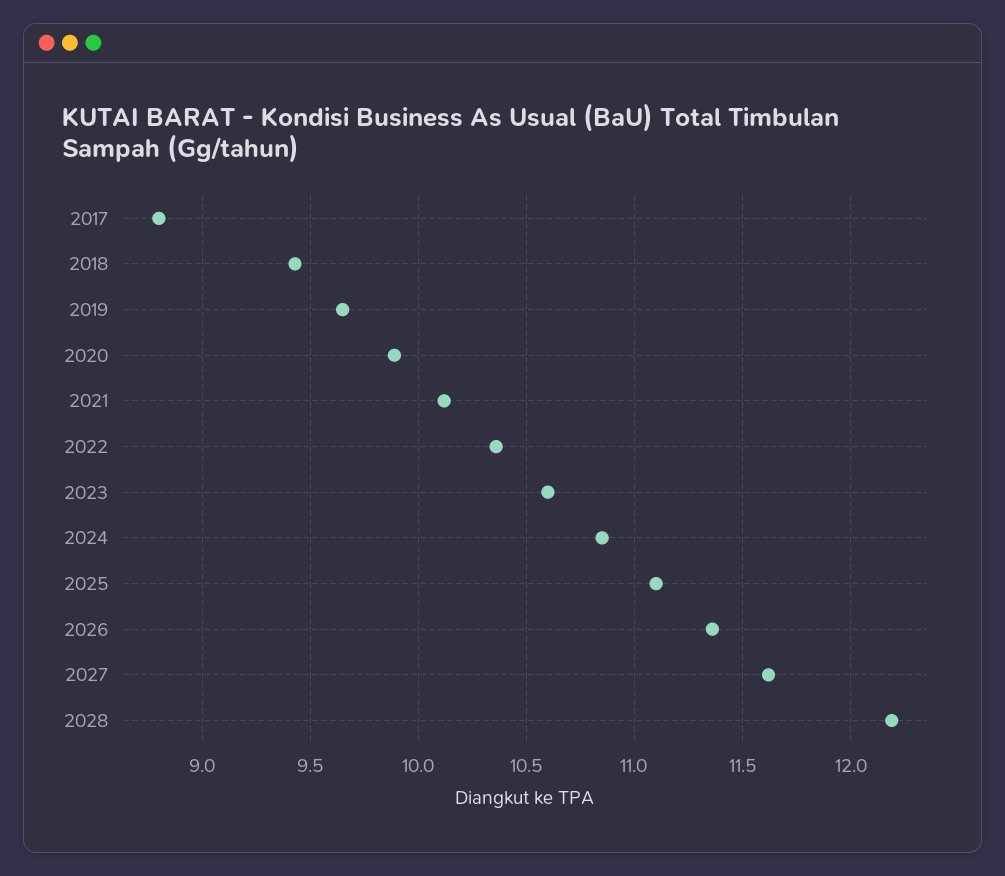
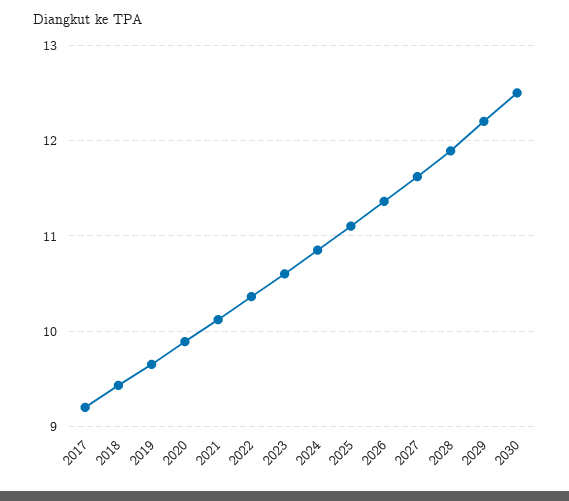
2017: 8.8 -> 9.2
2028: 12.2 -> 11.9
2029: none -> 12.2
2030: none -> 12.5

